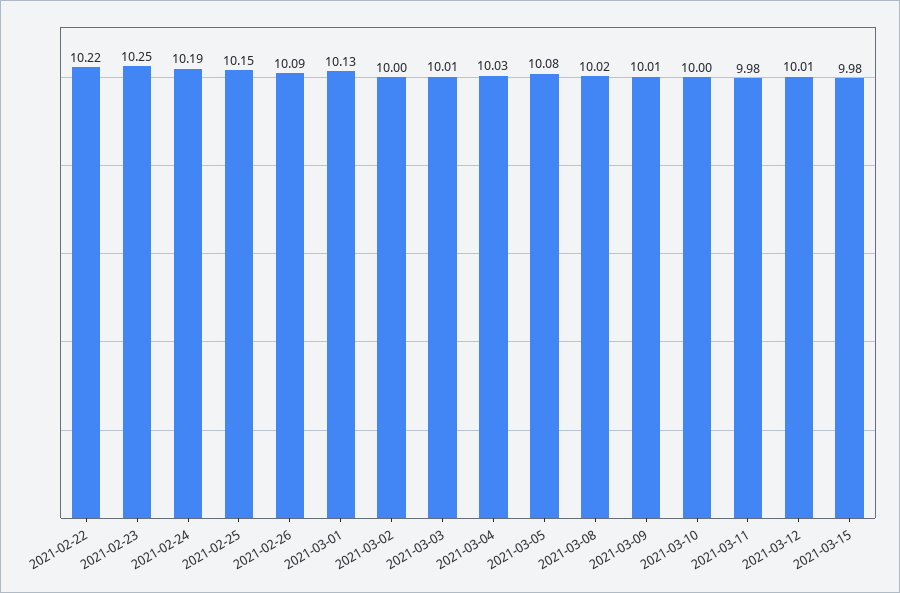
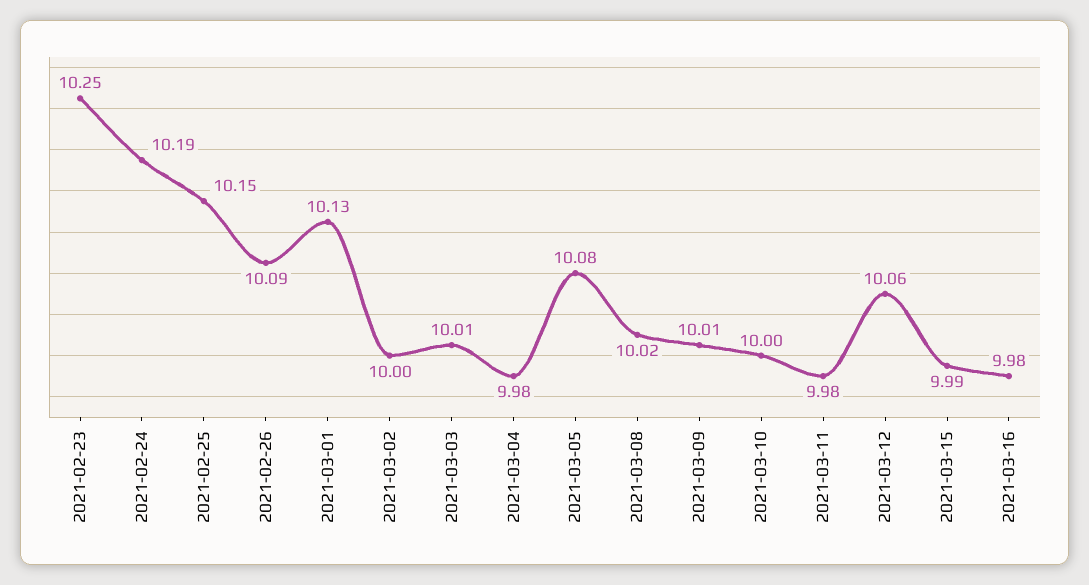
2021-02-22: 10.22 -> none
2021-03-04: 10.03 -> 9.98
2021-03-12: 10.01 -> 10.06
2021-03-15: 9.98 -> 9.99
2021-03-16: none -> 9.98

